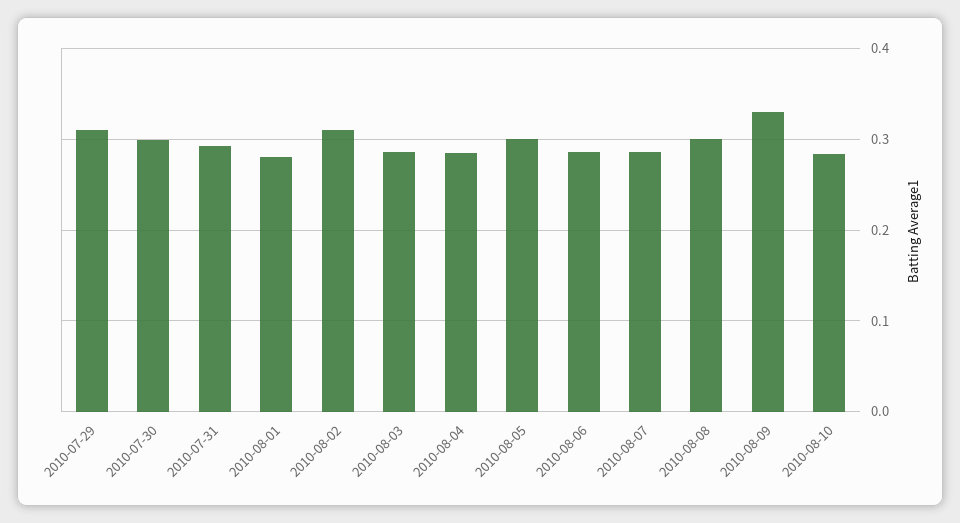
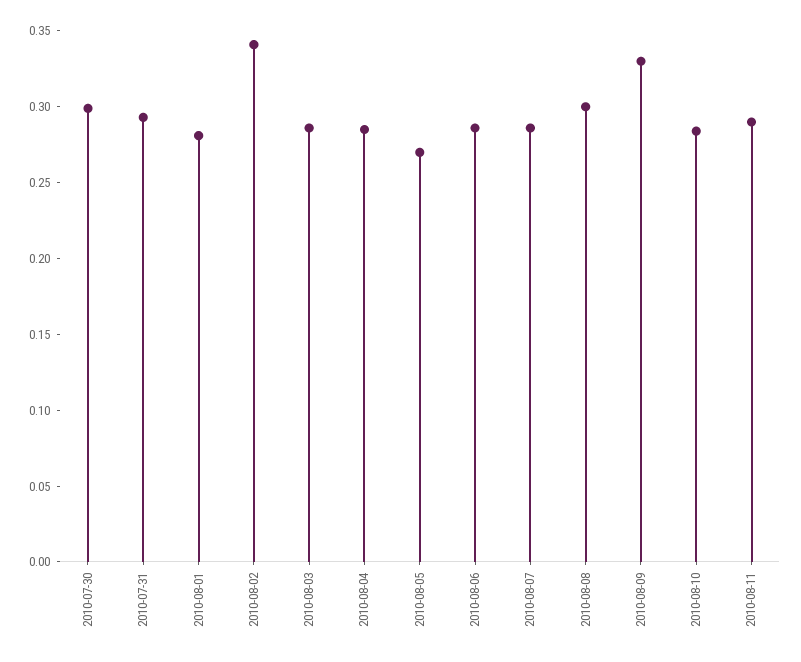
2010-07-29: 0.31 -> none
2010-08-02: 0.31 -> 0.34
2010-08-05: 0.3 -> 0.27
2010-08-11: none -> 0.29

